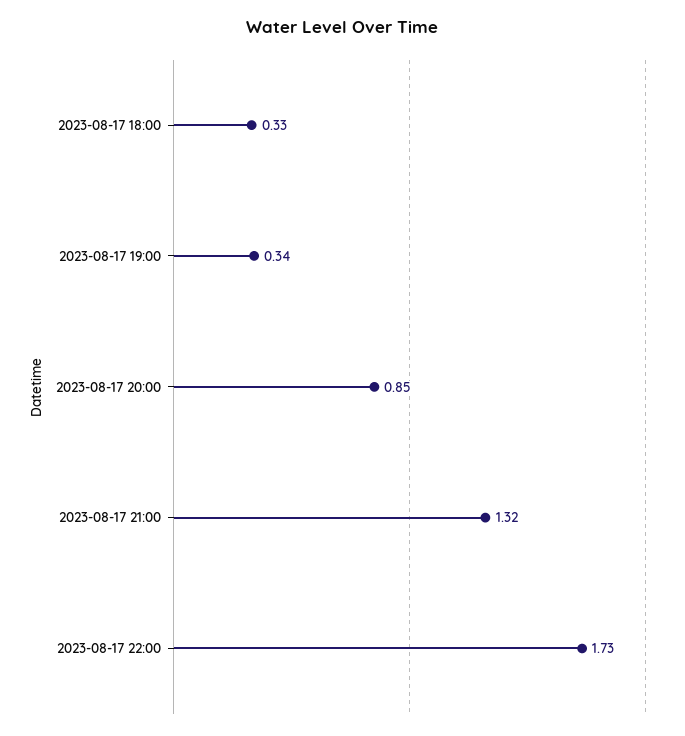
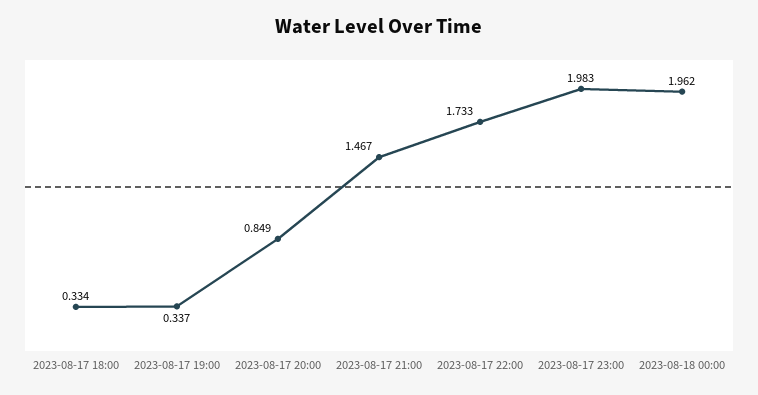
2023-08-17 21:00: 1.32 -> 1.467
2023-08-17 23:00: none -> 1.983
2023-08-18 00:00: none -> 1.962

